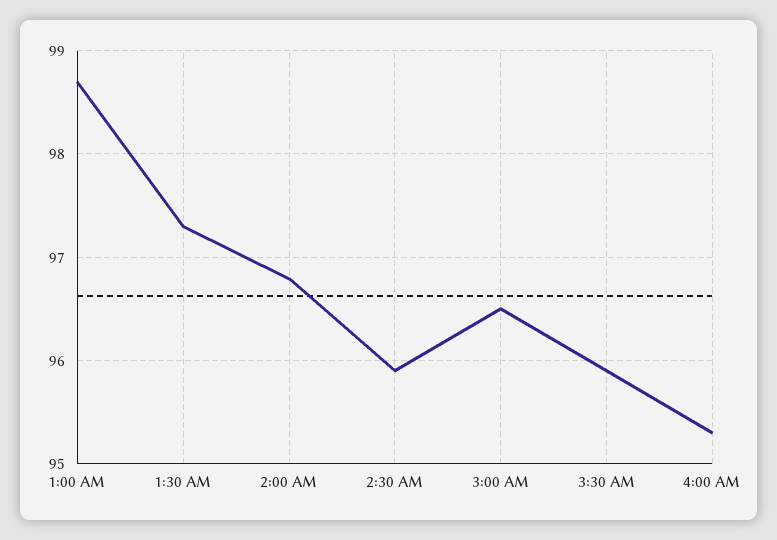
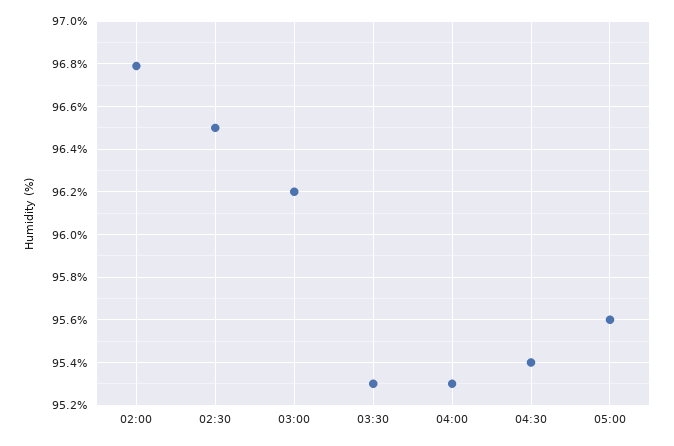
1:00 AM: 98.7 -> none
1:30 AM: 97.3 -> none
2:30 AM: 95.9 -> 96.5
3:00 AM: 96.5 -> 96.2
3:30 AM: 95.9 -> 95.3
04:30: none -> 95.4
05:00: none -> 95.6

